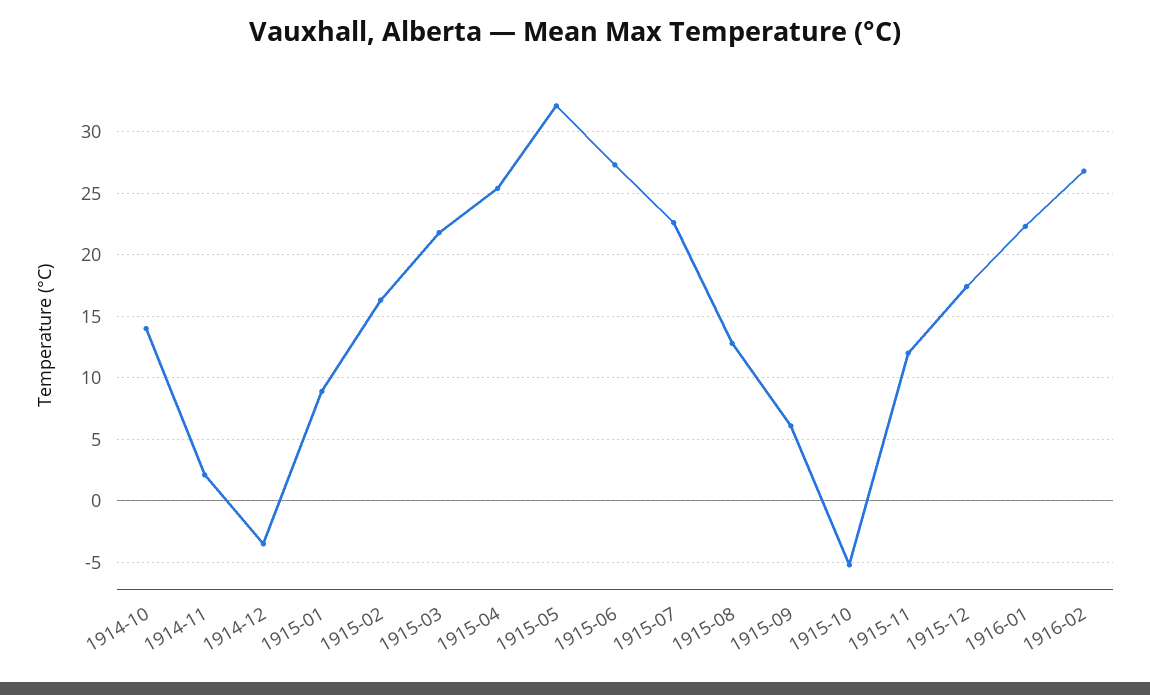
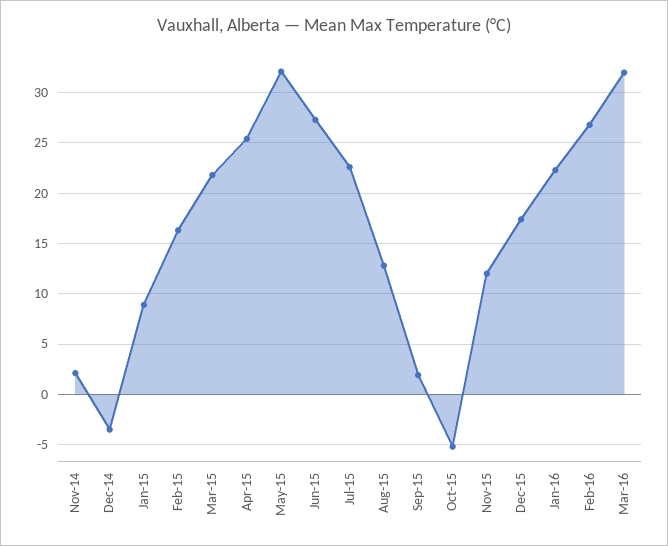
1914-10: 14 -> none
1915-09: 6 -> 2
Mar-16: none -> 32

